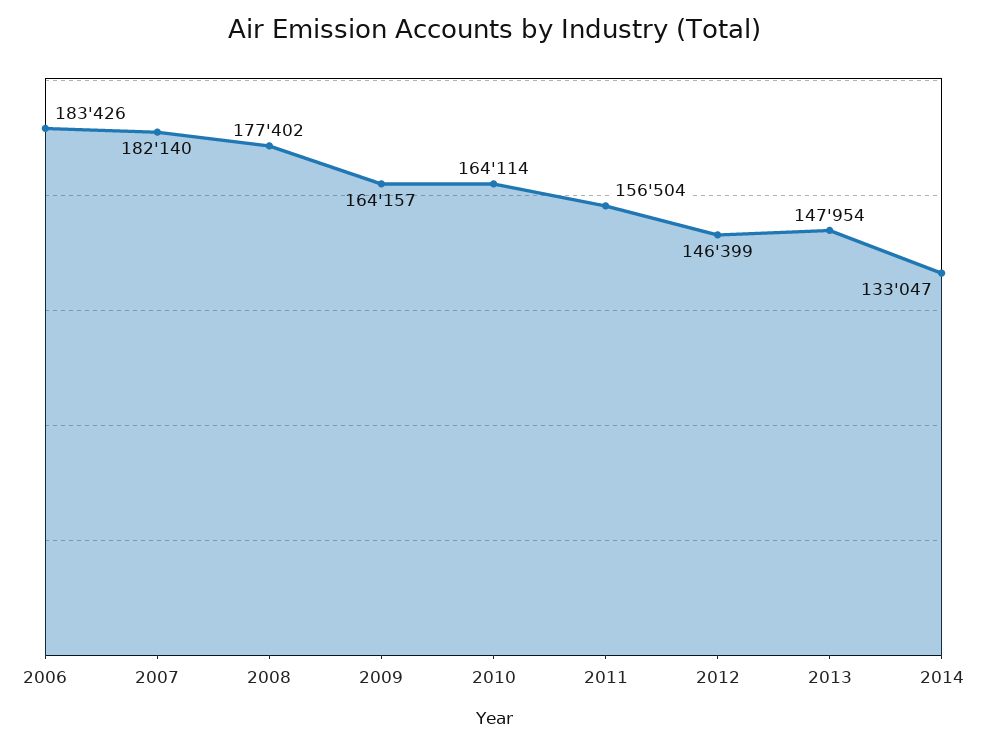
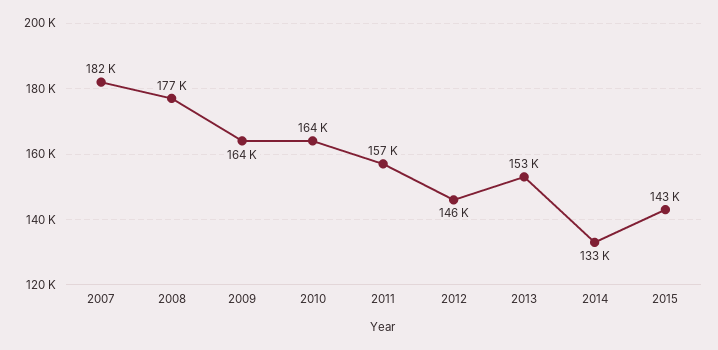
2006: 183426 -> none
2013: 147954 -> 153000
2015: none -> 143000

